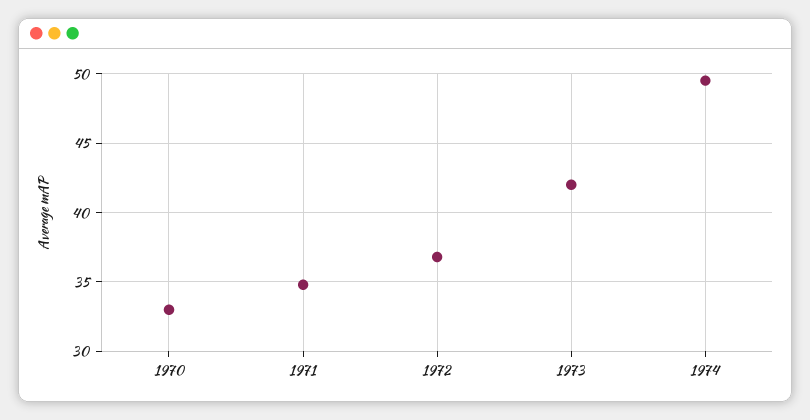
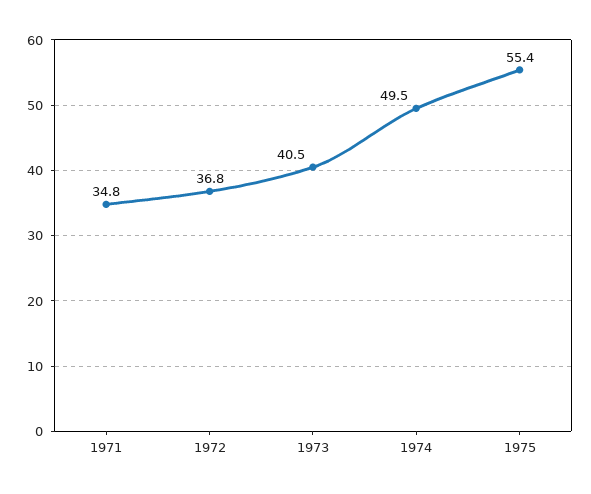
1970: 33 -> none
1973: 42 -> 40.5
1975: none -> 55.4

